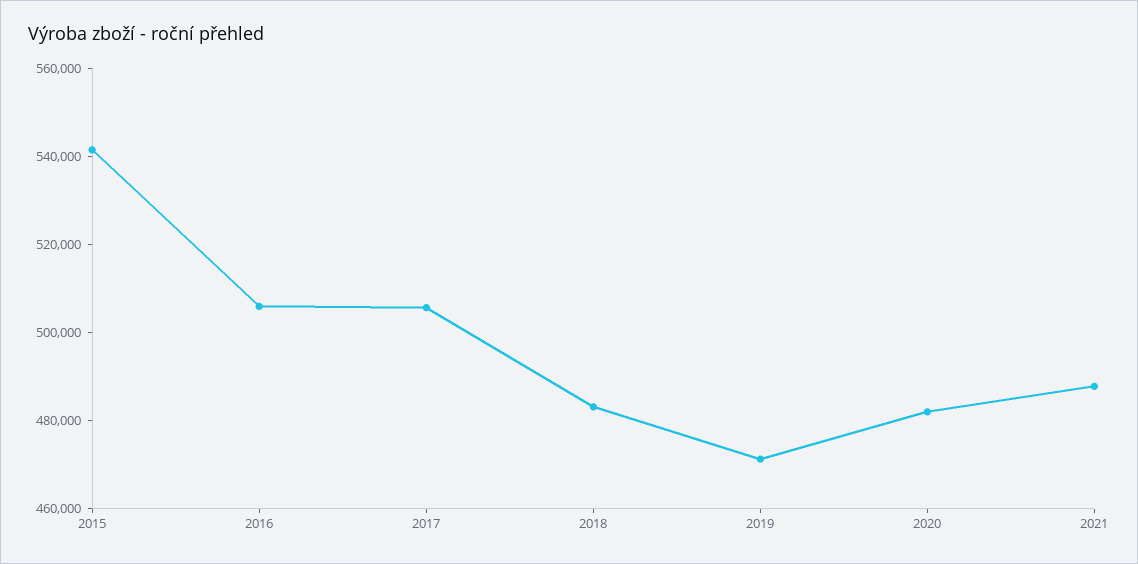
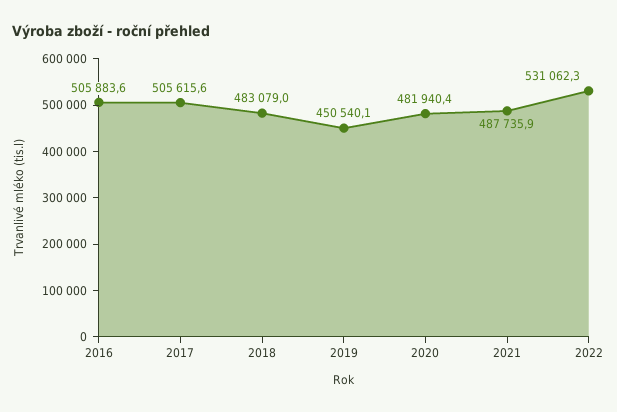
2015: 540000 -> none
2019: 470000 -> 450540.1
2022: none -> 531062.3

